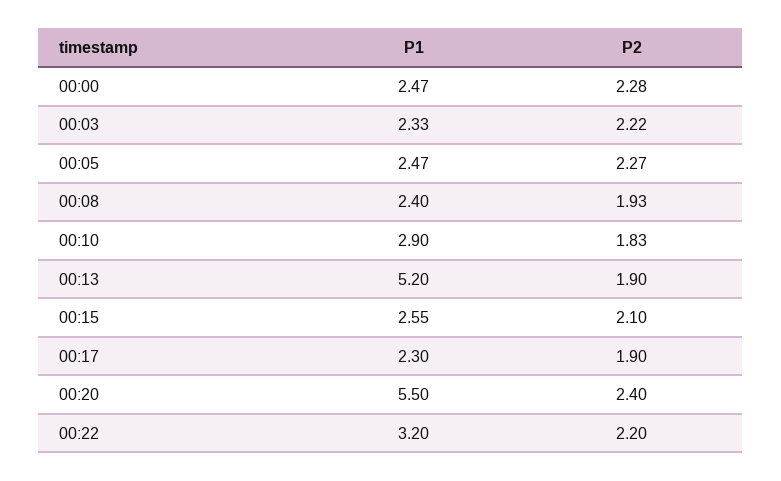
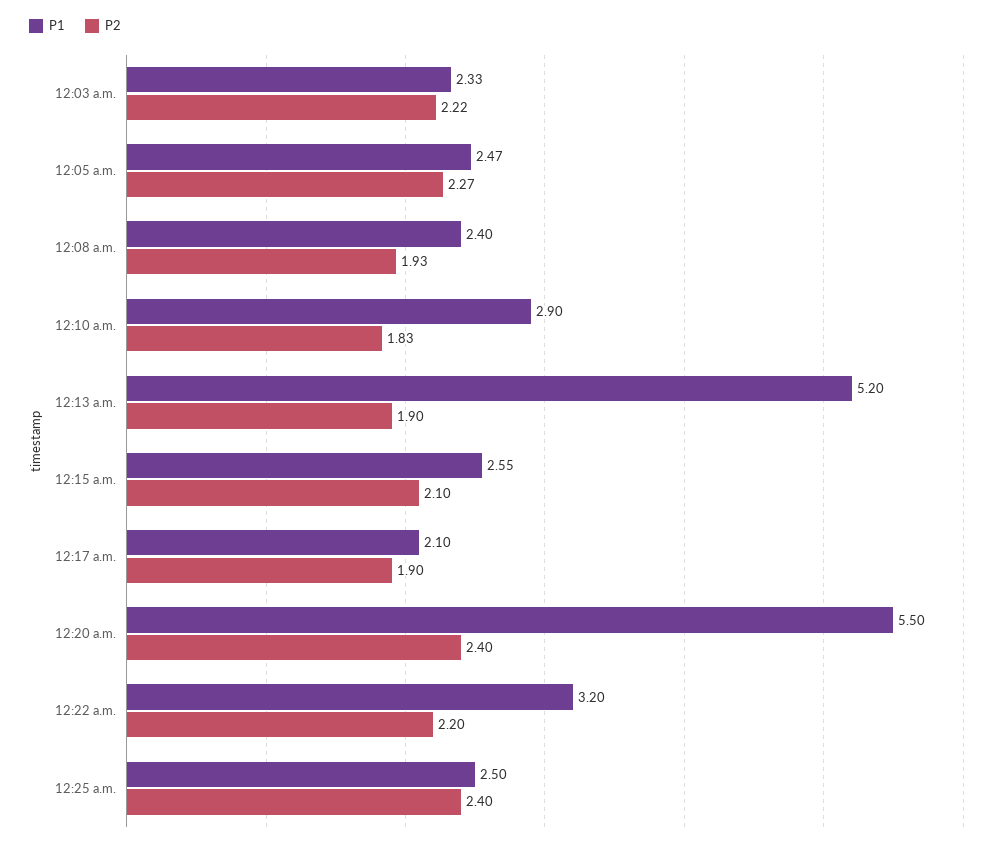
P1, 00:00: 2.47 -> none
P2, 00:00: 2.28 -> none
P1, 00:17: 2.3 -> 2.1
P1, 12:25 a.m.: none -> 2.5
P2, 12:25 a.m.: none -> 2.4

